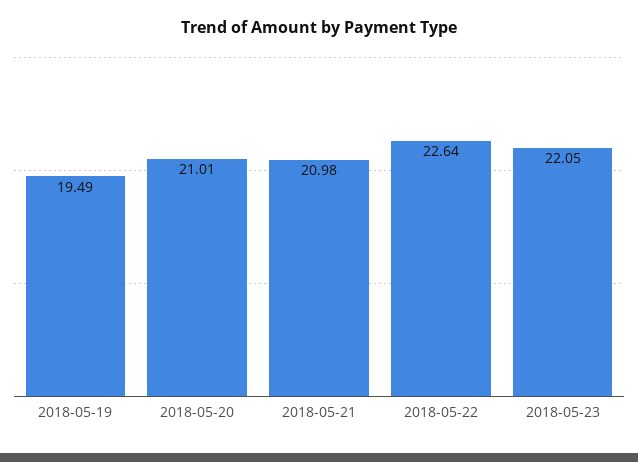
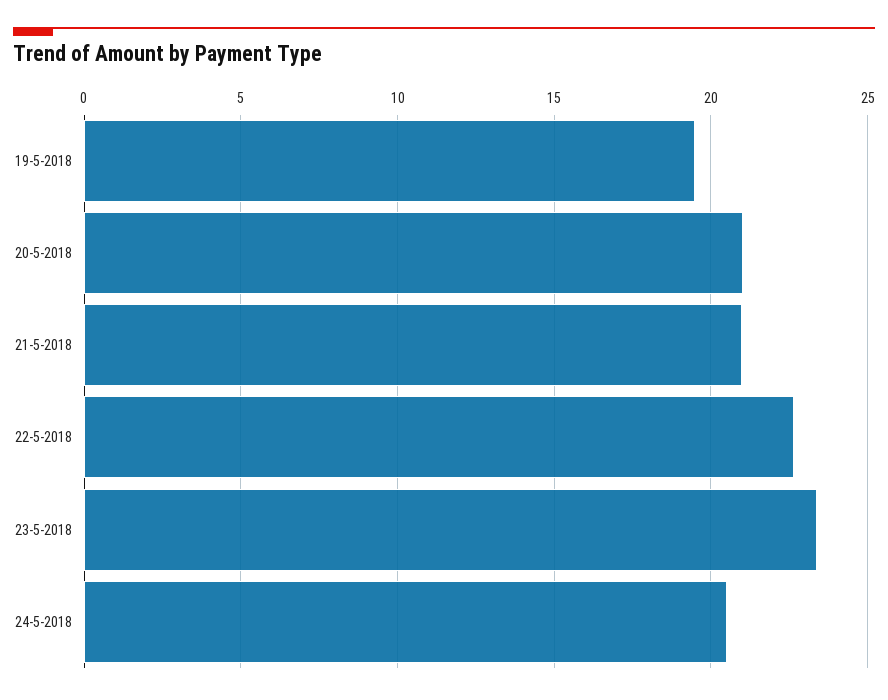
2018-05-23: 22.05 -> 23.5
24-5-2018: none -> 20.5

